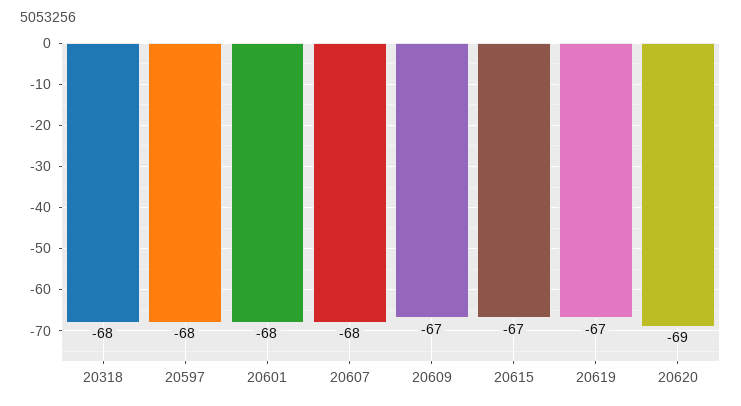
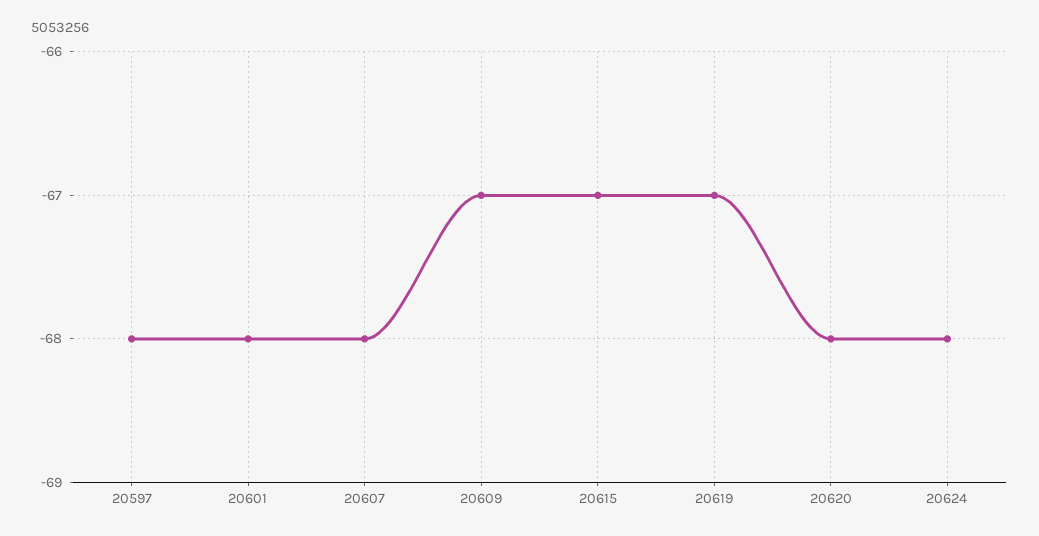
20318: -68 -> none
20620: -69 -> -68
20624: none -> -68

